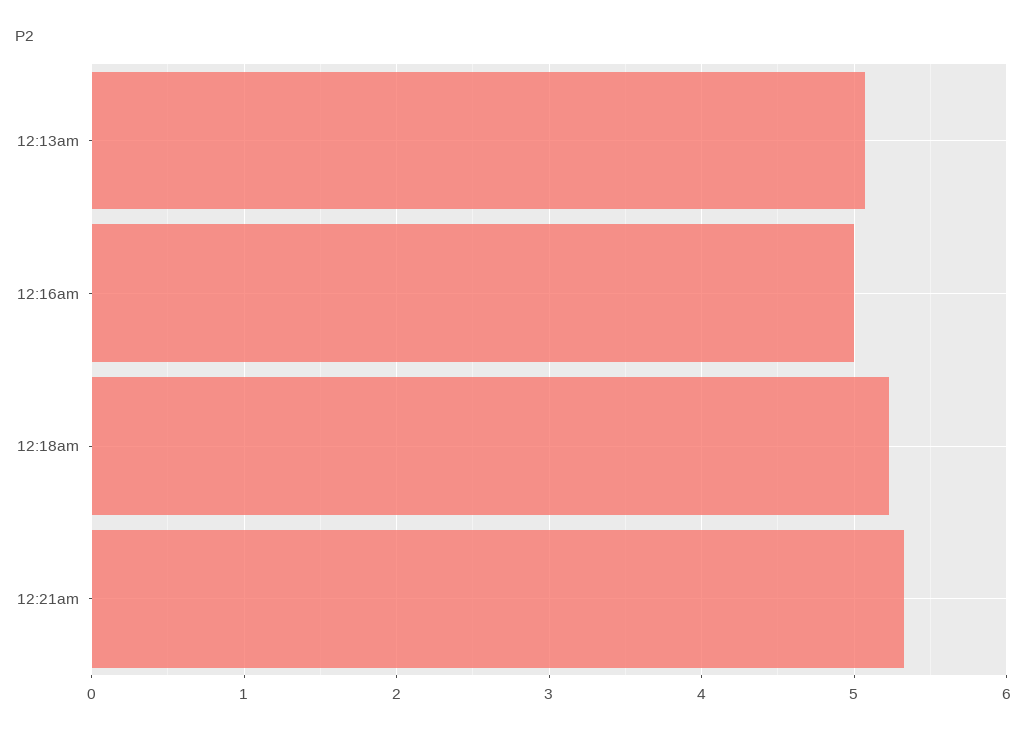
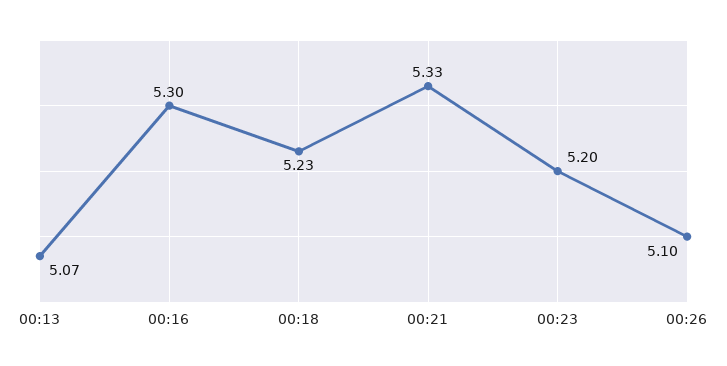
12:16am: 5 -> 5.3
00:23: none -> 5.2
00:26: none -> 5.1

